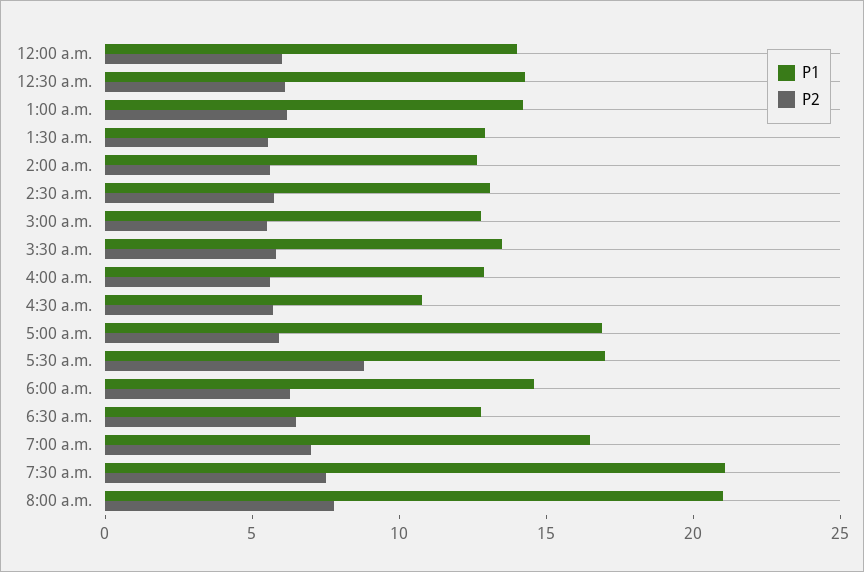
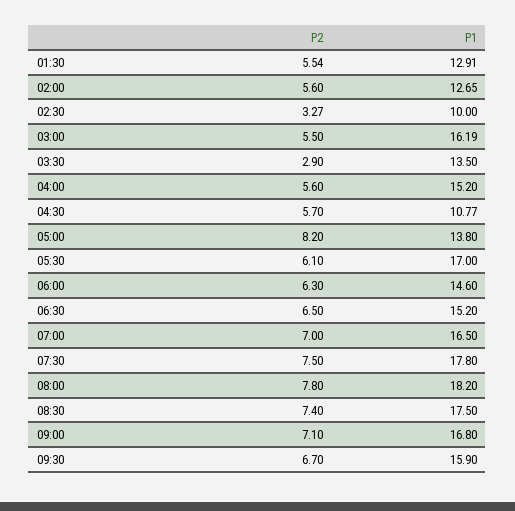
P1, 12:00 a.m.: 14 -> none
P2, 12:00 a.m.: 6 -> none
P1, 12:30 a.m.: 14 -> none
P2, 12:30 a.m.: 6 -> none
P1, 1:00 a.m.: 14 -> none
P2, 1:00 a.m.: 6 -> none
P1, 2:30 a.m.: 13 -> 10
P2, 2:30 a.m.: 6 -> 3.27
P1, 3:00 a.m.: 13 -> 16.19
P2, 3:30 a.m.: 6 -> 2.9
P1, 4:00 a.m.: 13 -> 15.2
P1, 5:00 a.m.: 17 -> 13.8
P2, 5:00 a.m.: 6 -> 8.2
P2, 5:30 a.m.: 9 -> 6.1
P1, 6:30 a.m.: 13 -> 15.2
P1, 7:30 a.m.: 21 -> 17.8
P1, 8:00 a.m.: 21 -> 18.2
P2, 08:30: none -> 7.4
P1, 08:30: none -> 17.5
P2, 09:00: none -> 7.1
P1, 09:00: none -> 16.8
P2, 09:30: none -> 6.7
P1, 09:30: none -> 15.9

